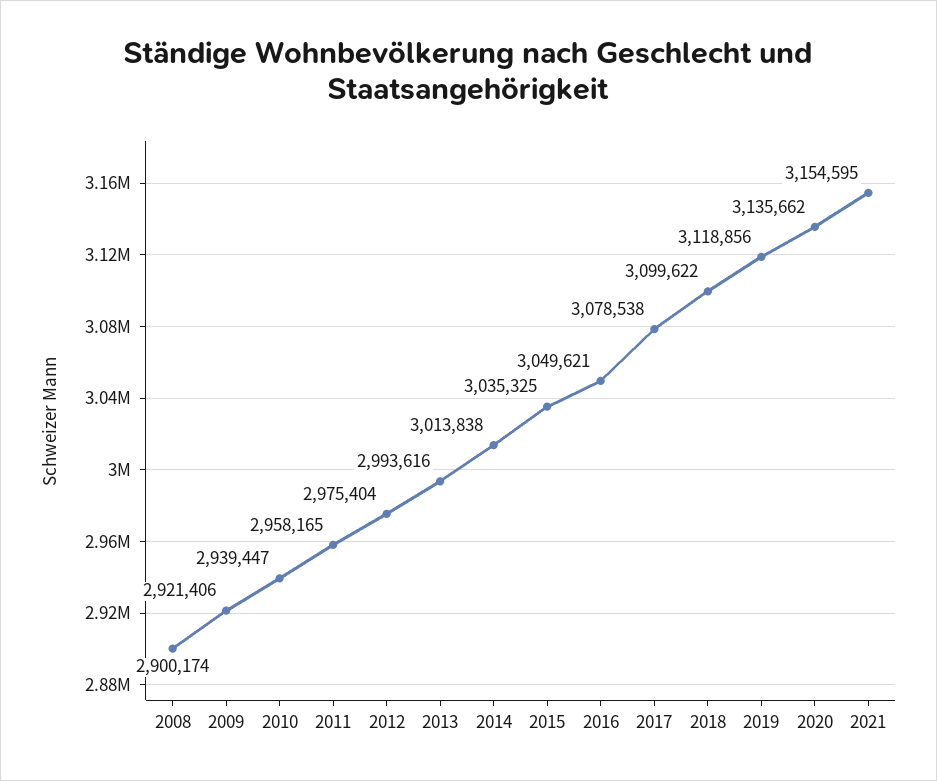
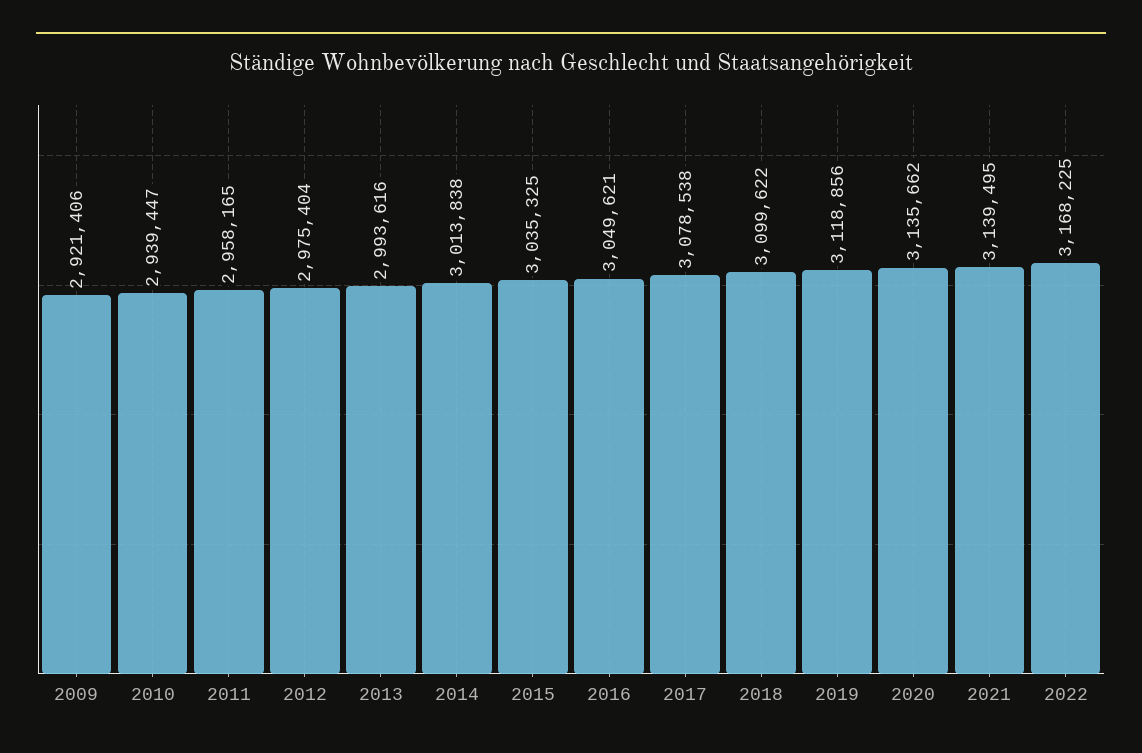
2008: 2900174 -> none
2021: 3154595 -> 3139495
2022: none -> 3168225

